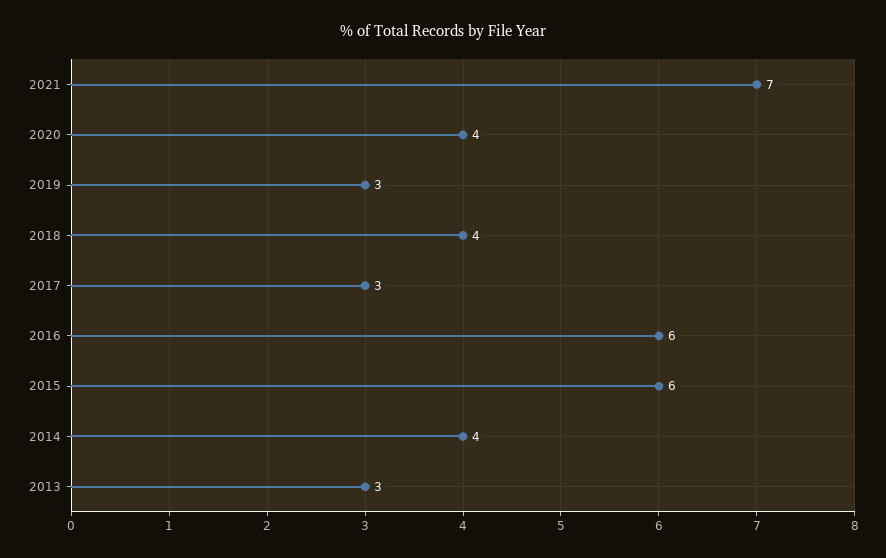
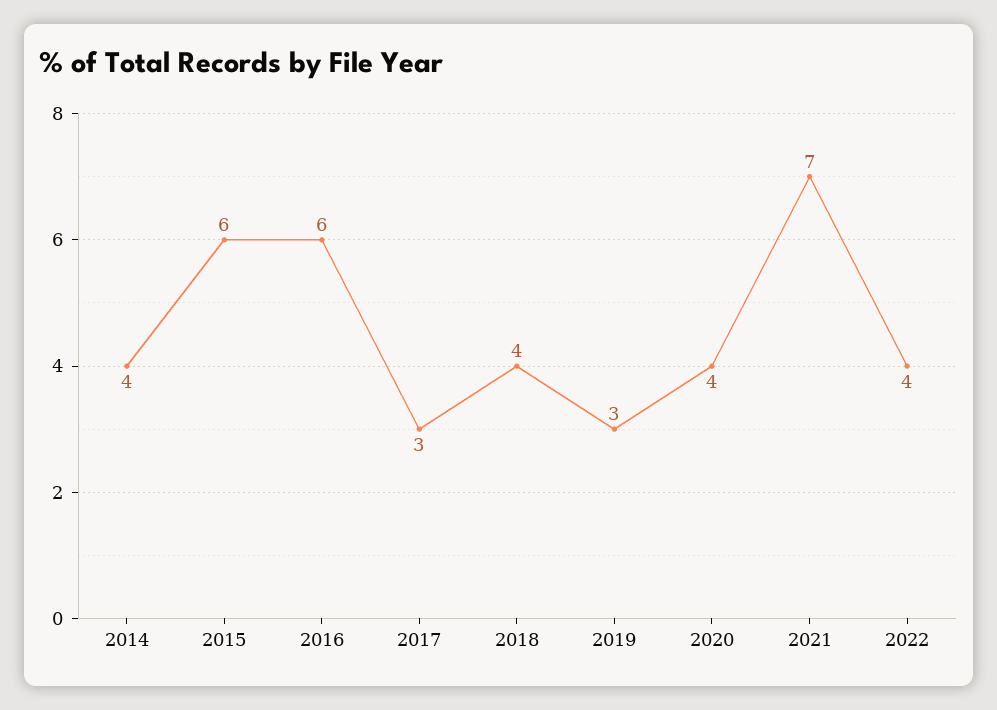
2013: 3 -> none
2022: none -> 4

